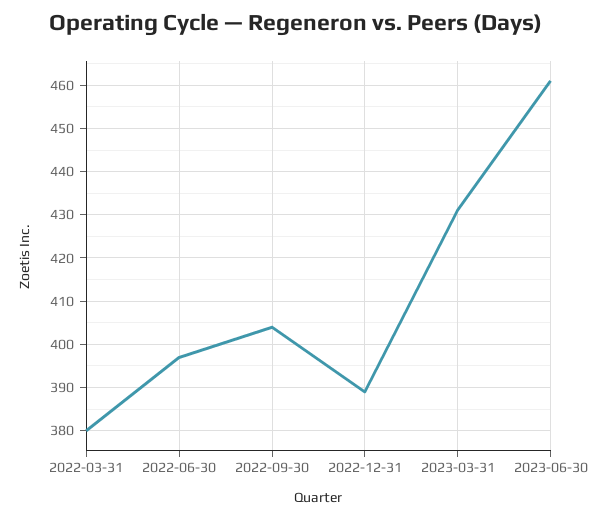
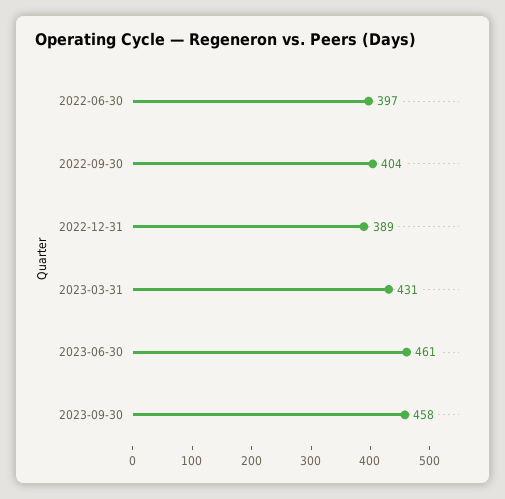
2022-03-31: 380 -> none
2023-09-30: none -> 458

